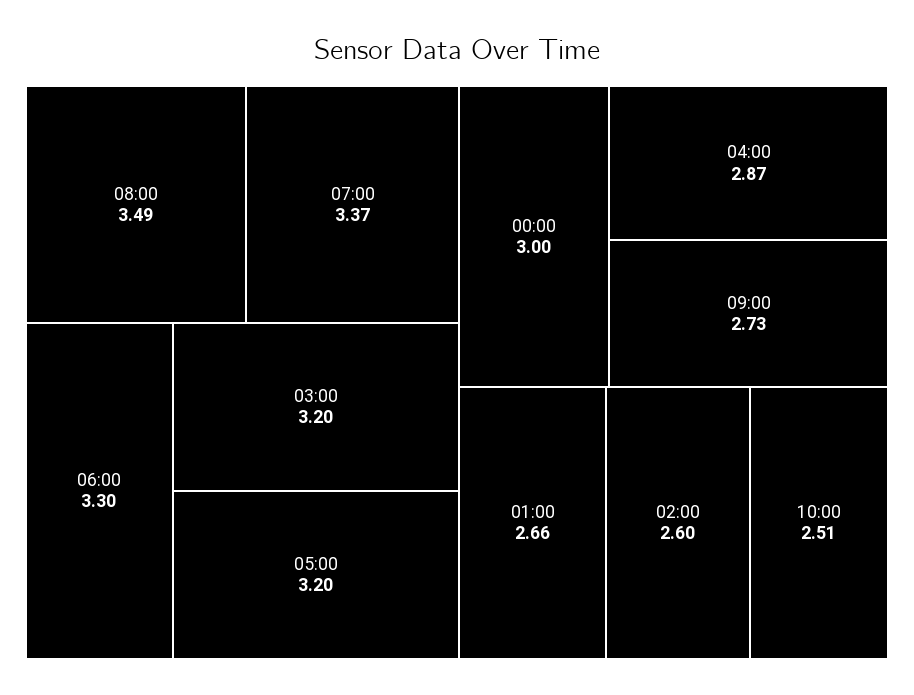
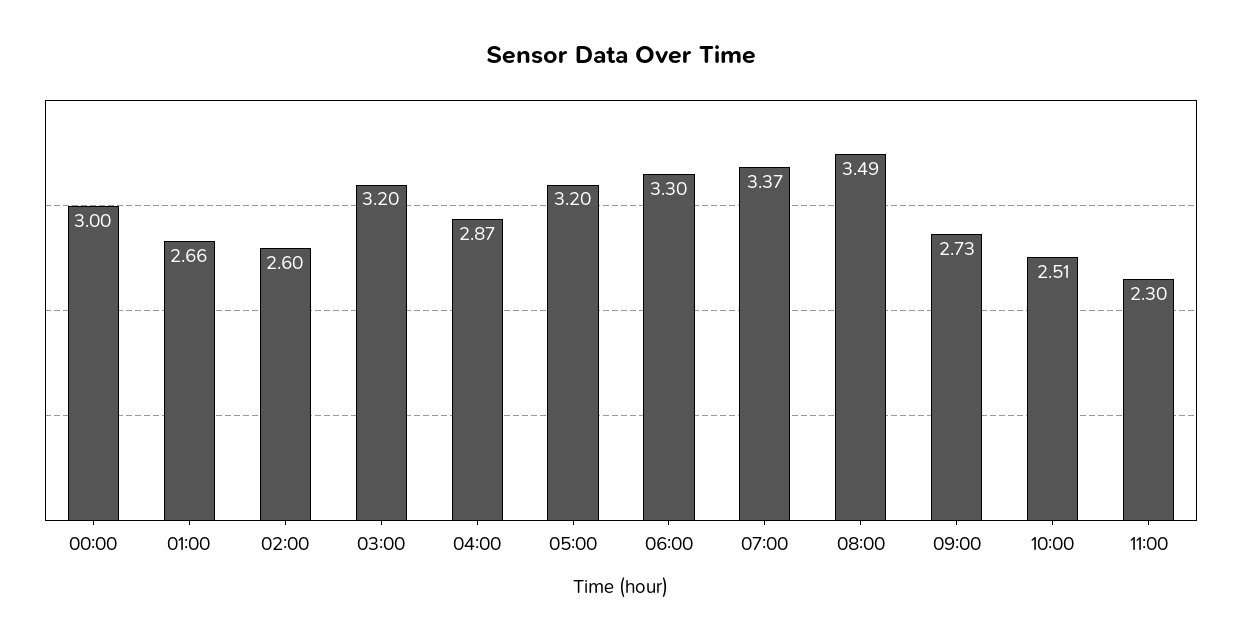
11:00: none -> 2.3

